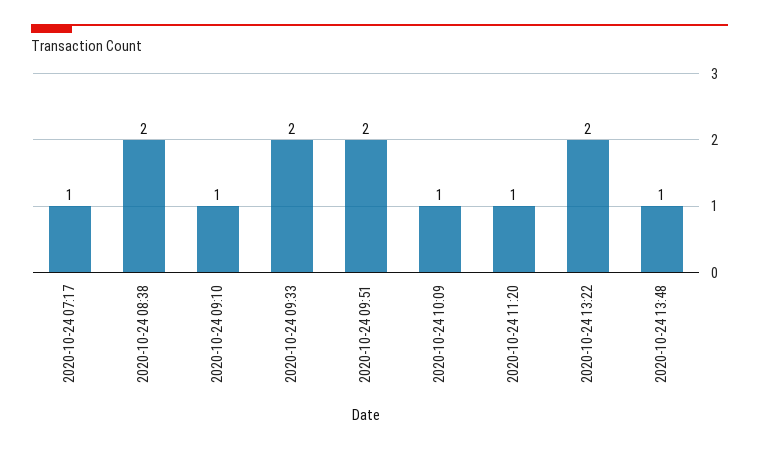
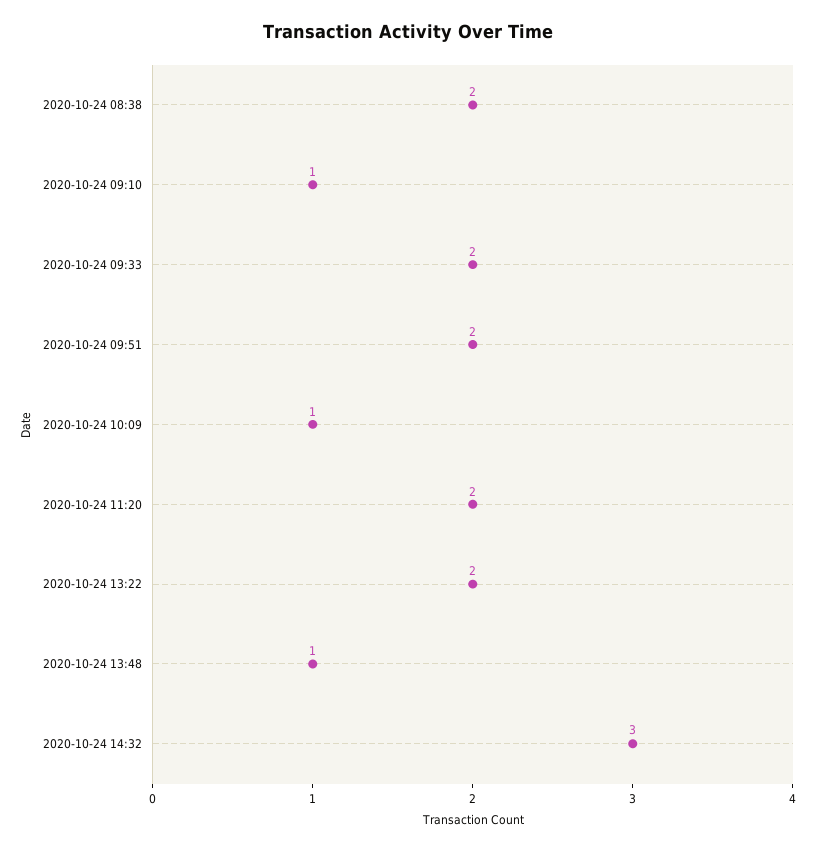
2020-10-24 07:17: 1 -> none
2020-10-24 11:20: 1 -> 2
2020-10-24 14:32: none -> 3

